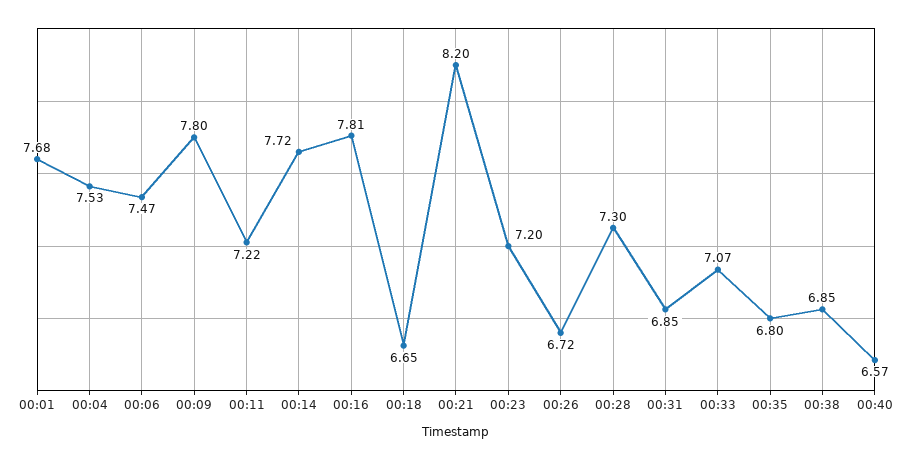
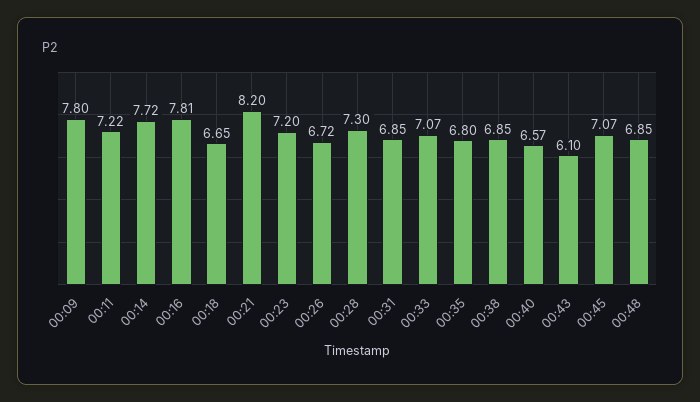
00:01: 7.68 -> none
00:04: 7.53 -> none
00:06: 7.47 -> none
00:43: none -> 6.1
00:45: none -> 7.07
00:48: none -> 6.85

